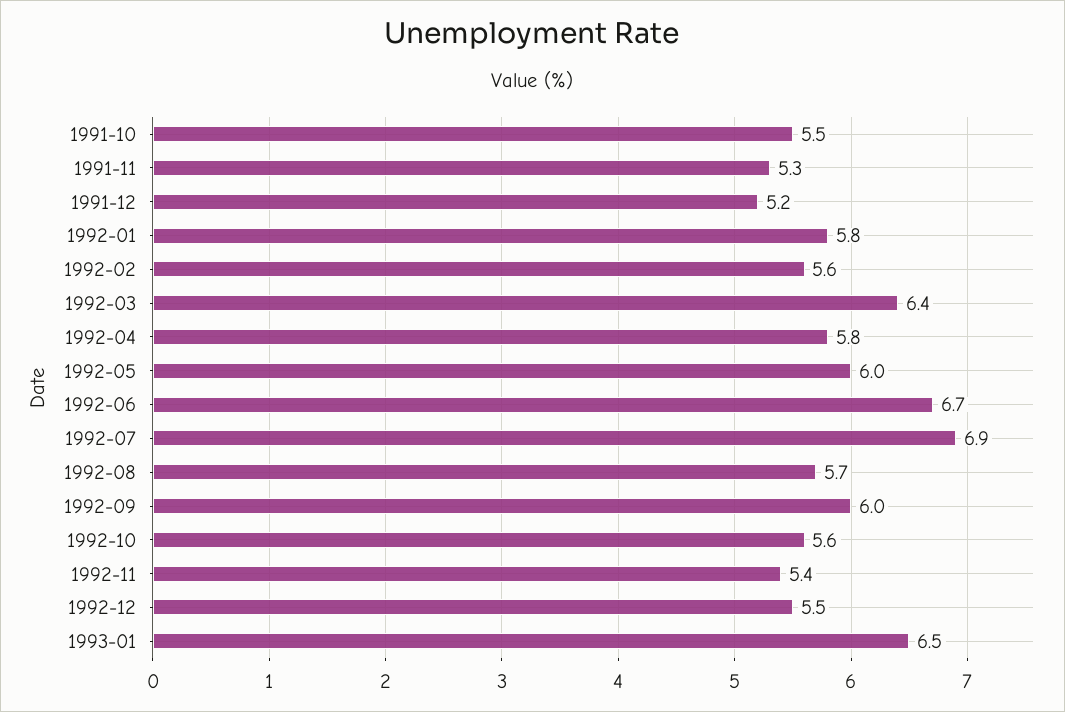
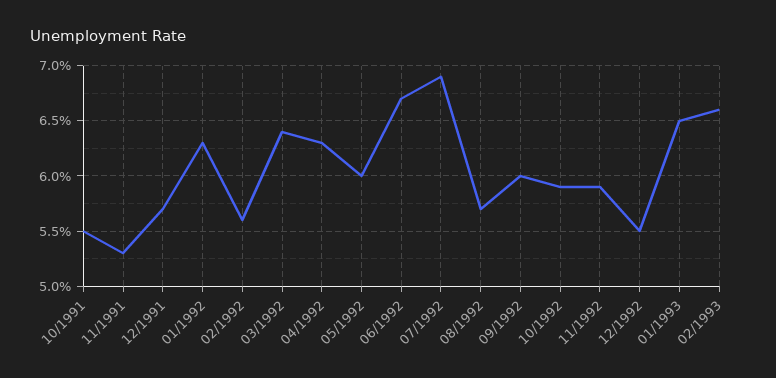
1991-12: 5.2 -> 5.7
1992-01: 5.8 -> 6.3
1992-04: 5.8 -> 6.3
1992-10: 5.6 -> 5.9
1992-11: 5.4 -> 5.9
02/1993: none -> 6.6

